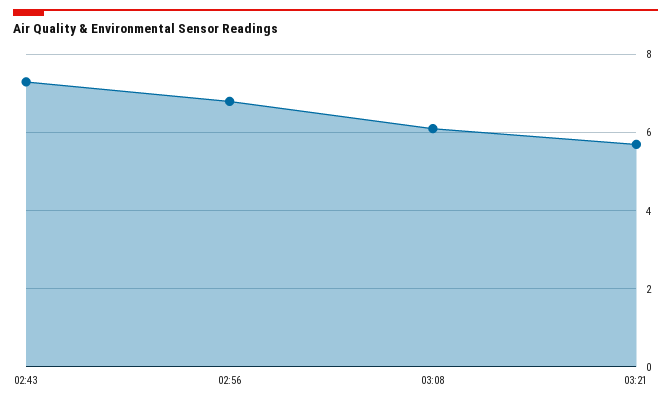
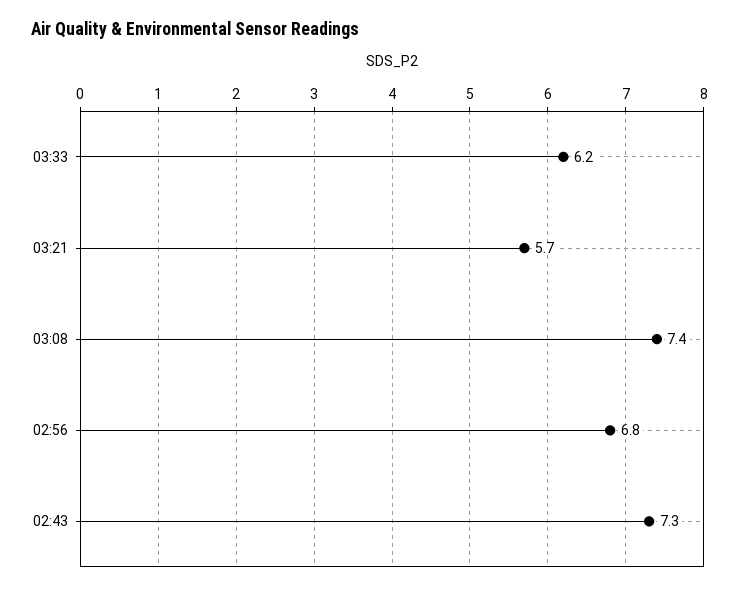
03:08: 6 -> 7.4
03:33: none -> 6.2

